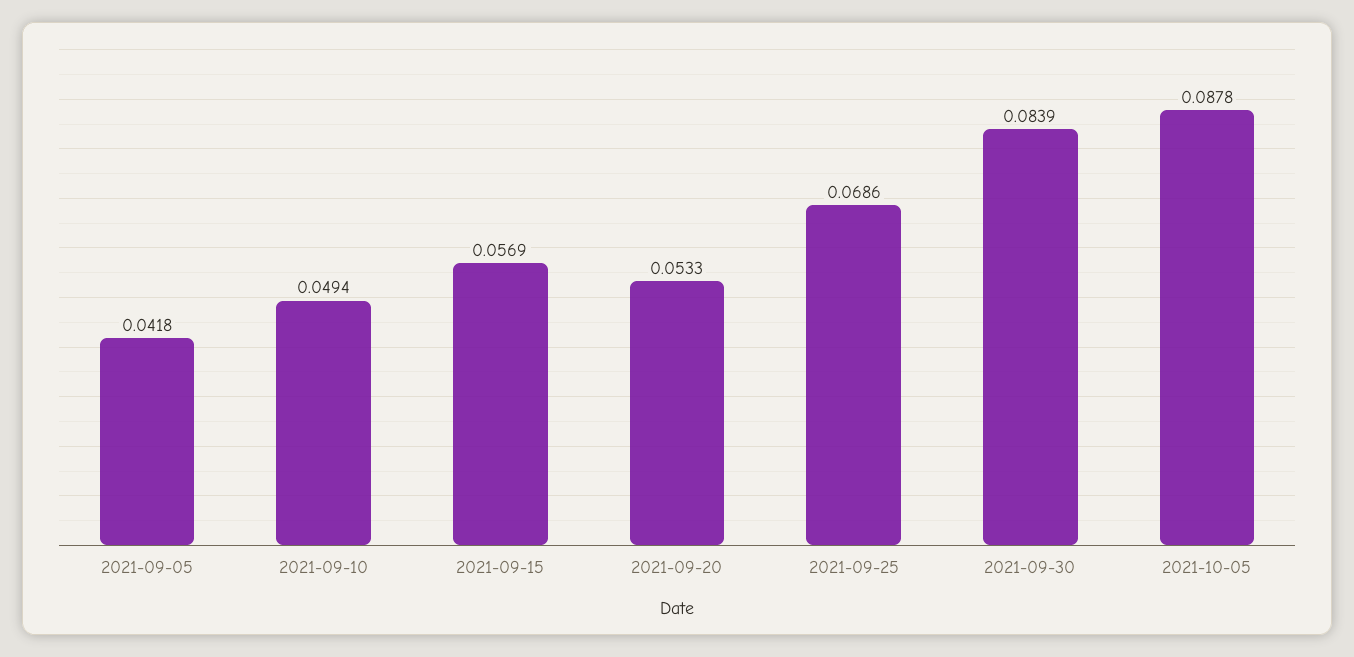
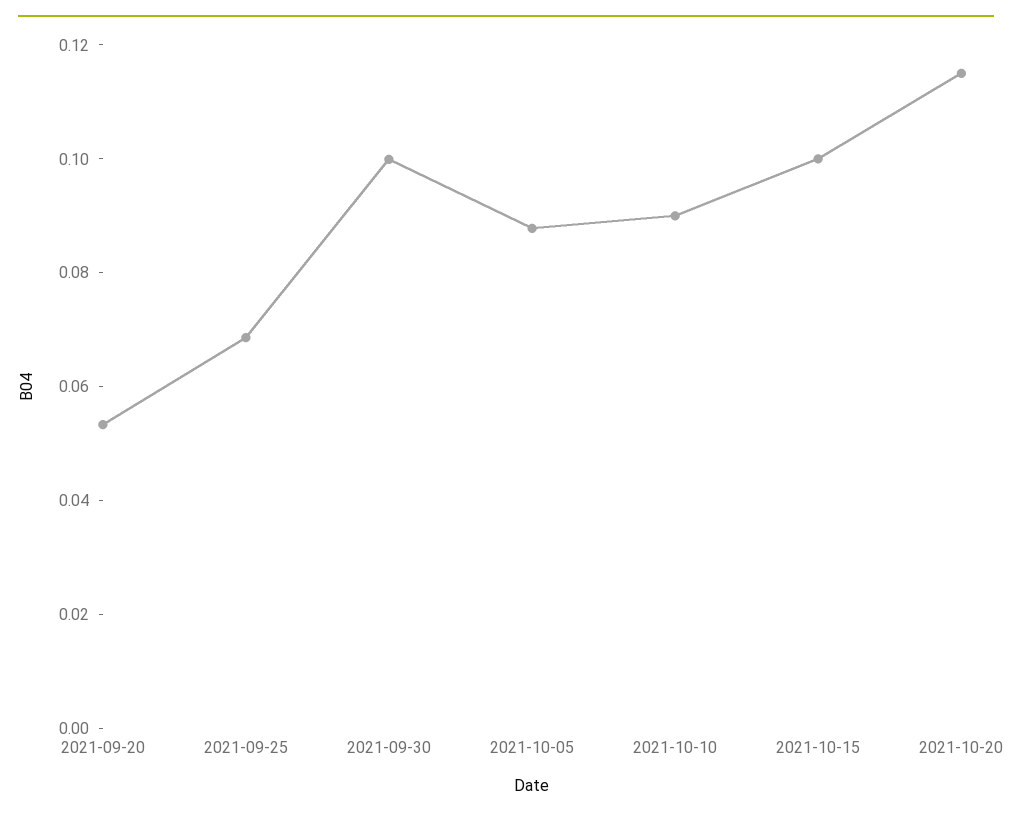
2021-09-05: 0.0418 -> none
2021-09-10: 0.0494 -> none
2021-09-15: 0.0569 -> none
2021-09-30: 0.0839 -> 0.1
2021-10-10: none -> 0.09
2021-10-15: none -> 0.1
2021-10-20: none -> 0.115

